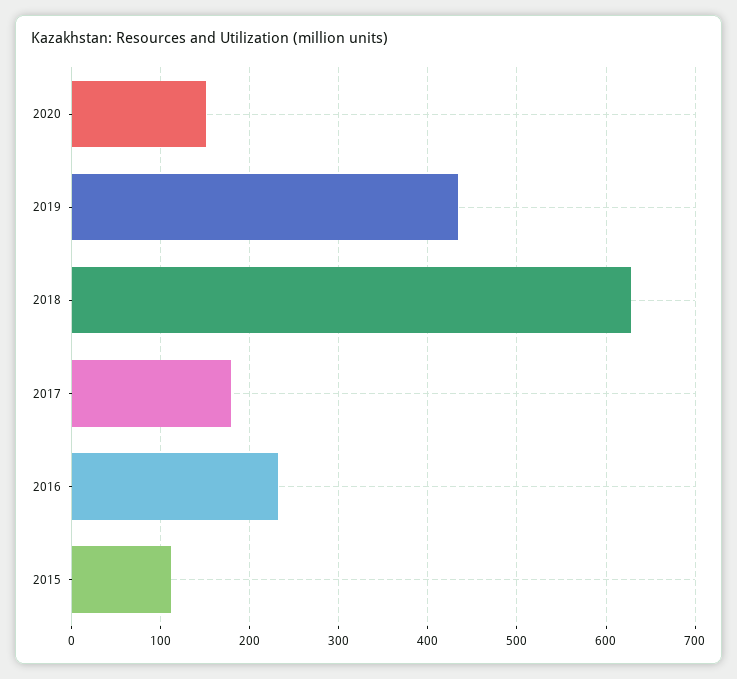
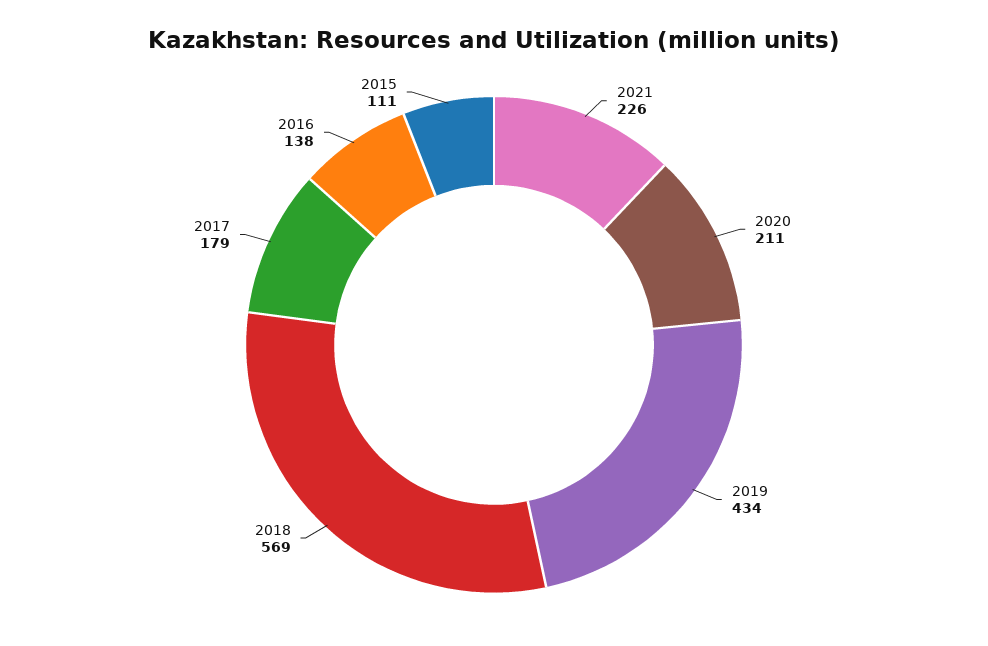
2020: 150 -> 211
2018: 630 -> 569
2016: 230 -> 138
2021: none -> 226

